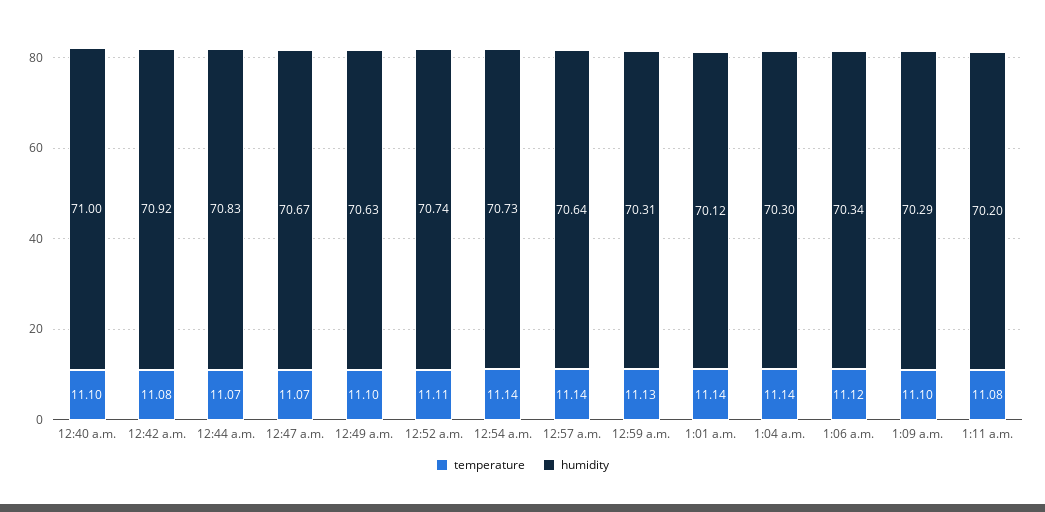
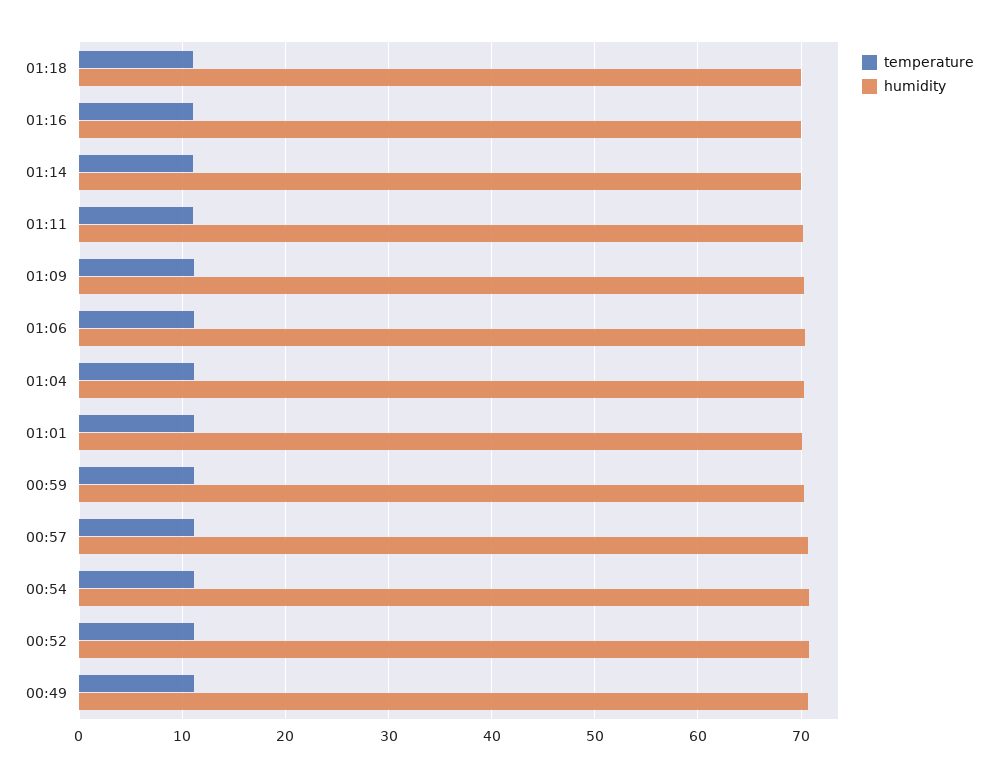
temperature, 12:40 a.m.: 11.1 -> none
humidity, 12:40 a.m.: 71 -> none
temperature, 12:42 a.m.: 11.08 -> none
humidity, 12:42 a.m.: 70.92 -> none
temperature, 12:44 a.m.: 11.07 -> none
humidity, 12:44 a.m.: 70.83 -> none
temperature, 12:47 a.m.: 11.07 -> none
humidity, 12:47 a.m.: 70.67 -> none
temperature, 01:18: none -> 11
humidity, 01:18: none -> 70
temperature, 01:16: none -> 11
humidity, 01:16: none -> 70
temperature, 01:14: none -> 11
humidity, 01:14: none -> 70

